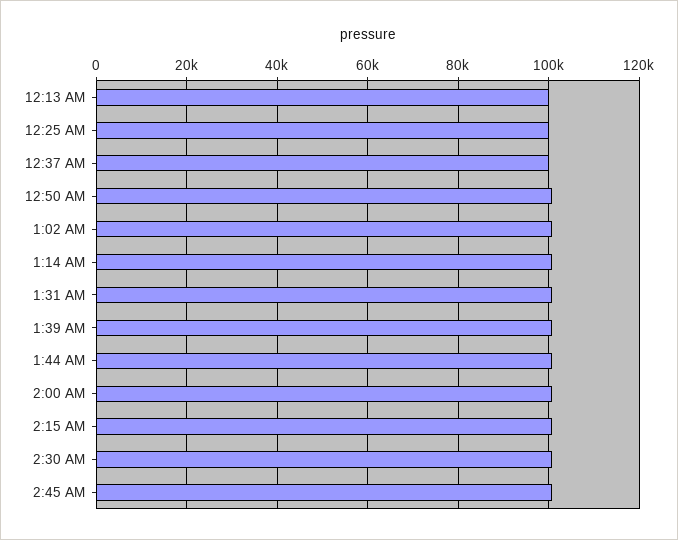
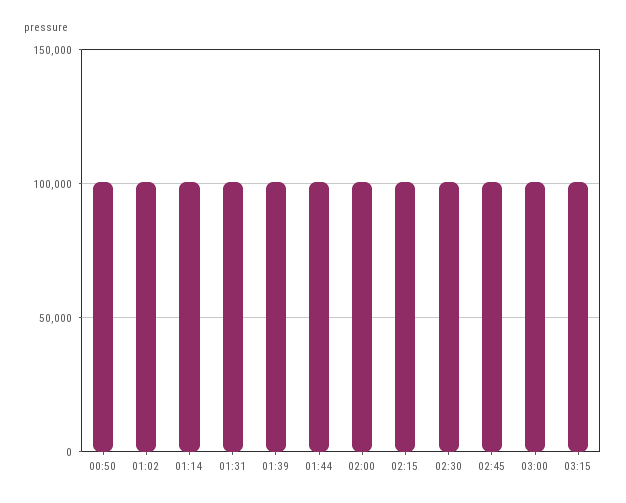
12:13 AM: 100000 -> none
12:25 AM: 100000 -> none
12:37 AM: 100000 -> none
03:00: none -> 100000
03:15: none -> 100000

